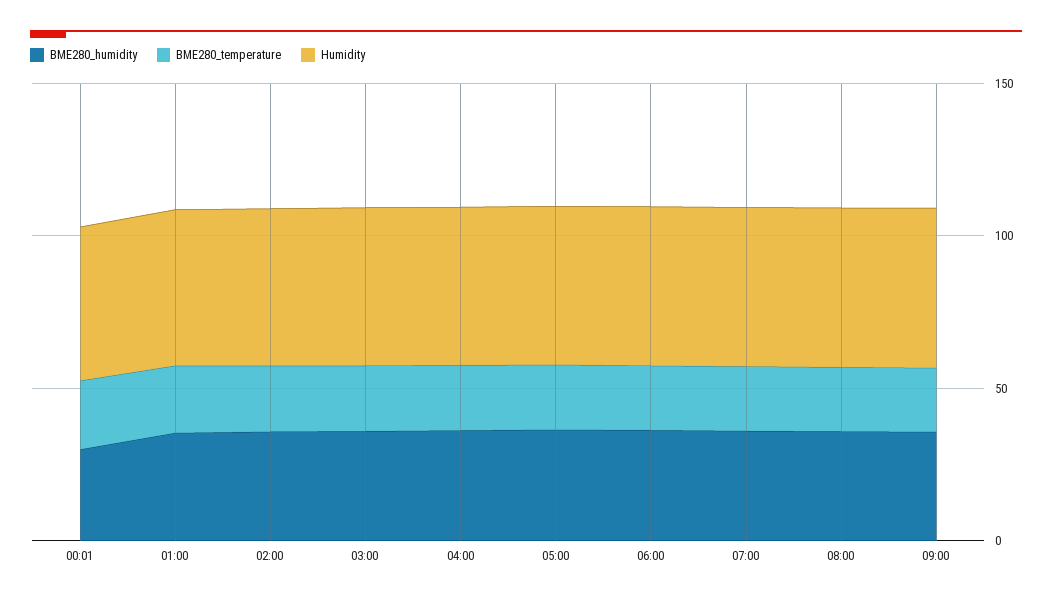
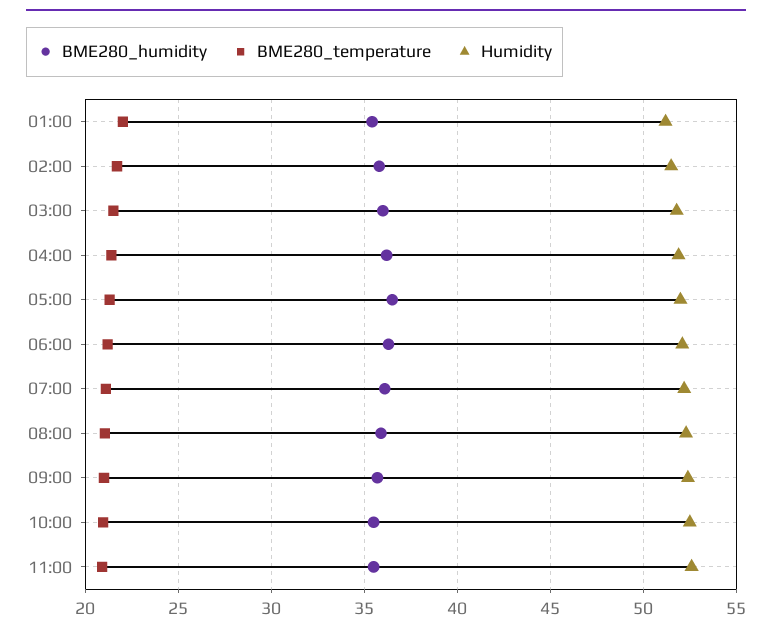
BME280_humidity, 00:01: 30 -> none
BME280_temperature, 00:01: 20 -> none
Humidity, 00:01: 50 -> none
BME280_humidity, 10:00: none -> 35.5
BME280_temperature, 10:00: none -> 21
Humidity, 10:00: none -> 52.5
BME280_humidity, 11:00: none -> 35.5
BME280_temperature, 11:00: none -> 21
Humidity, 11:00: none -> 52.5

